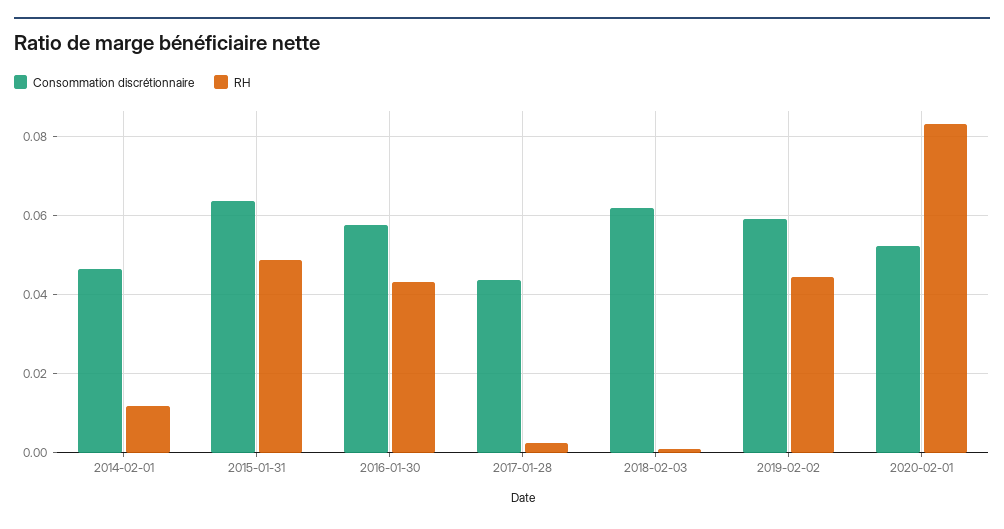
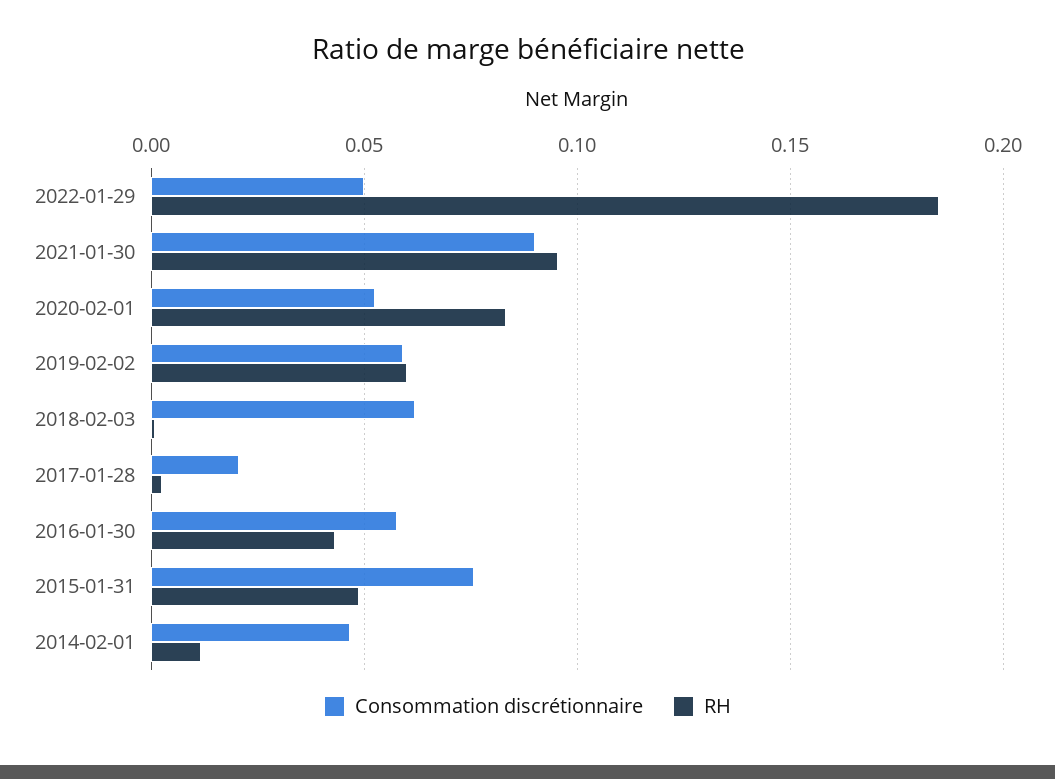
Consommation discrétionnaire, 2015-01-31: 0.064 -> 0.075
Consommation discrétionnaire, 2017-01-28: 0.044 -> 0.02
RH, 2019-02-02: 0.044 -> 0.06
Consommation discrétionnaire, 2022-01-29: none -> 0.05
RH, 2022-01-29: none -> 0.185
Consommation discrétionnaire, 2021-01-30: none -> 0.09
RH, 2021-01-30: none -> 0.095

